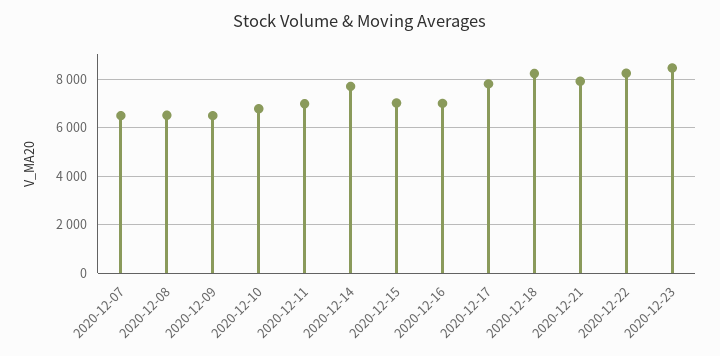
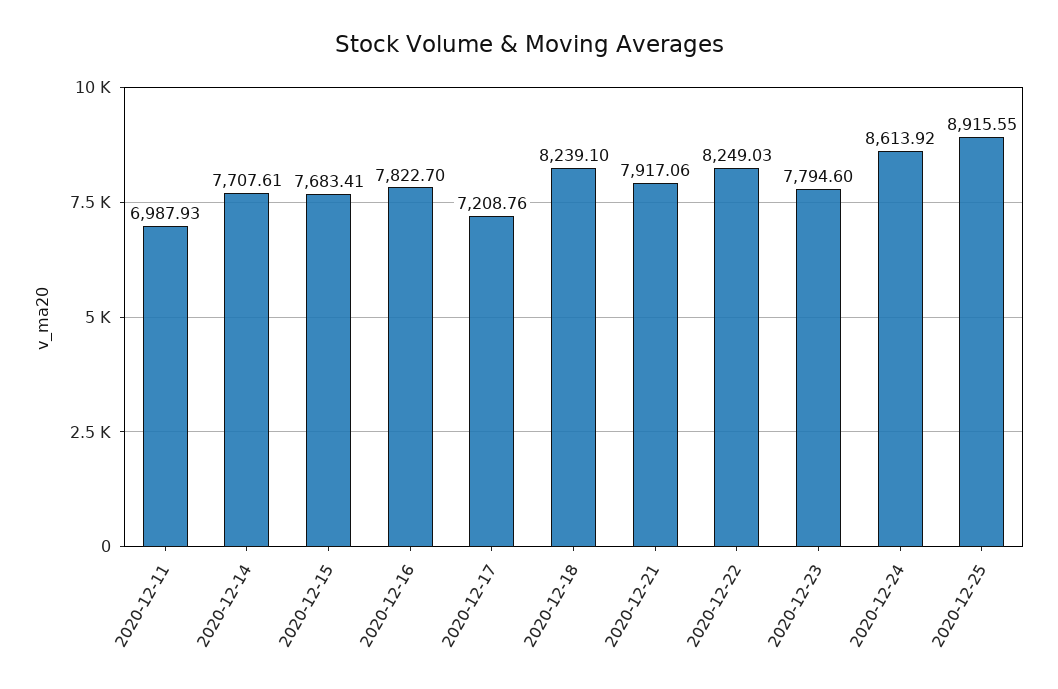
2020-12-07: 6500 -> none
2020-12-08: 6500 -> none
2020-12-09: 6500 -> none
2020-12-10: 6750 -> none
2020-12-15: 7000 -> 7683.41
2020-12-16: 7000 -> 7822.7
2020-12-17: 7750 -> 7208.76
2020-12-23: 8500 -> 7794.6
2020-12-24: none -> 8613.92
2020-12-25: none -> 8915.55

